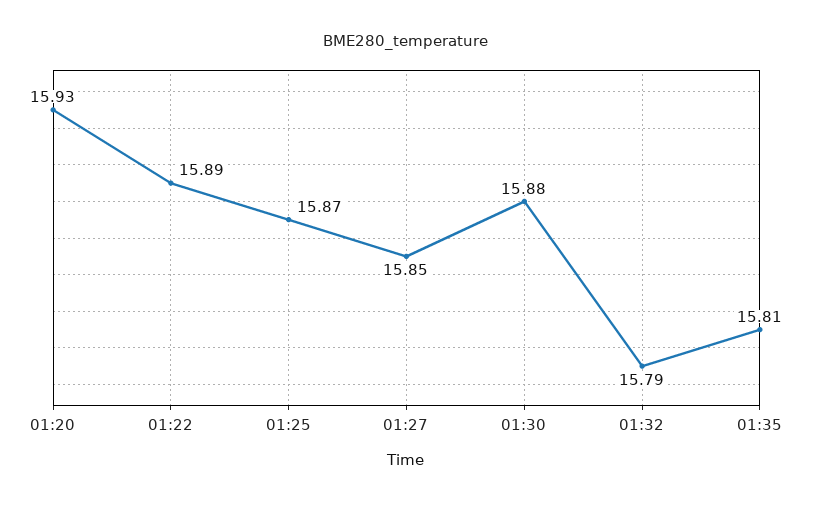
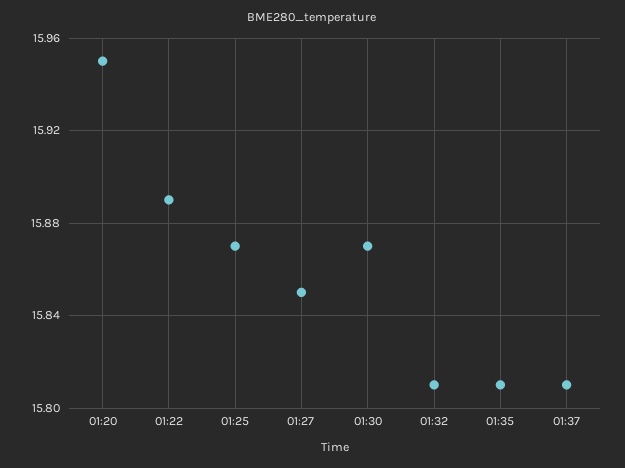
01:20: 15.93 -> 15.95
01:30: 15.88 -> 15.87
01:32: 15.79 -> 15.81
01:37: none -> 15.81

